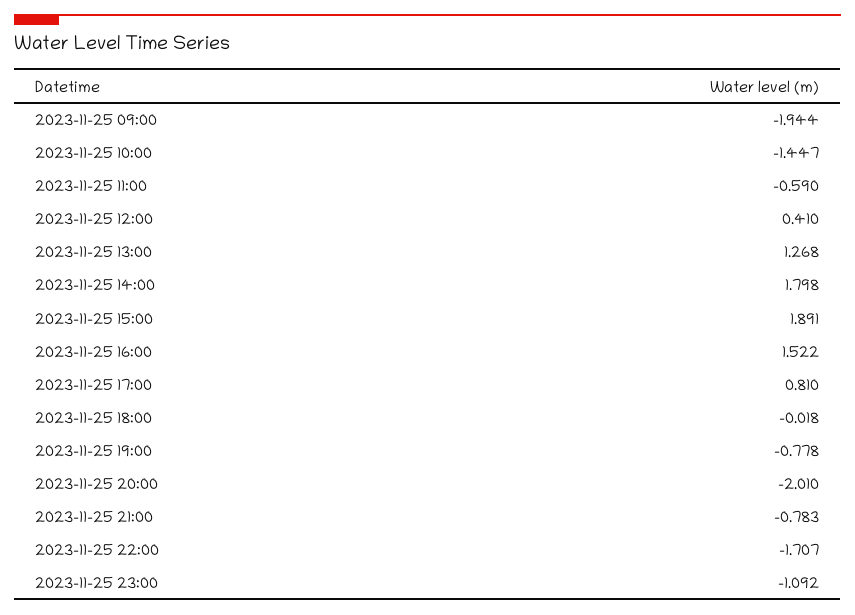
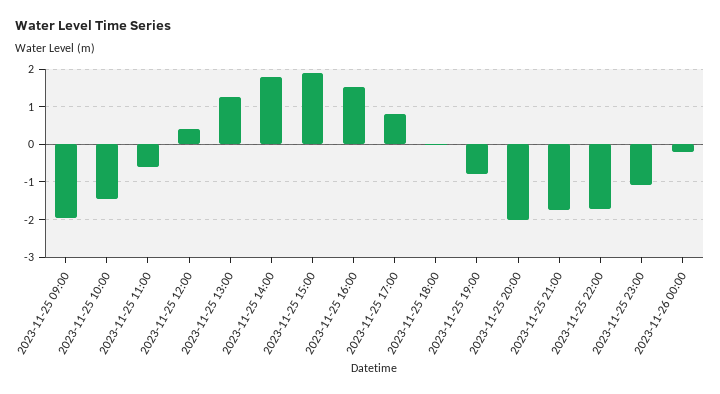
2023-11-25 21:00: -0.783 -> -1.8
2023-11-26 00:00: none -> -0.2

